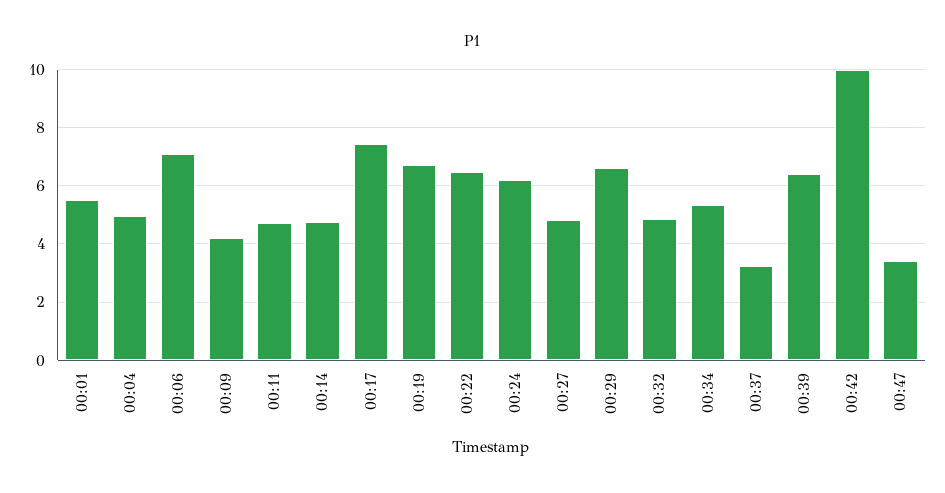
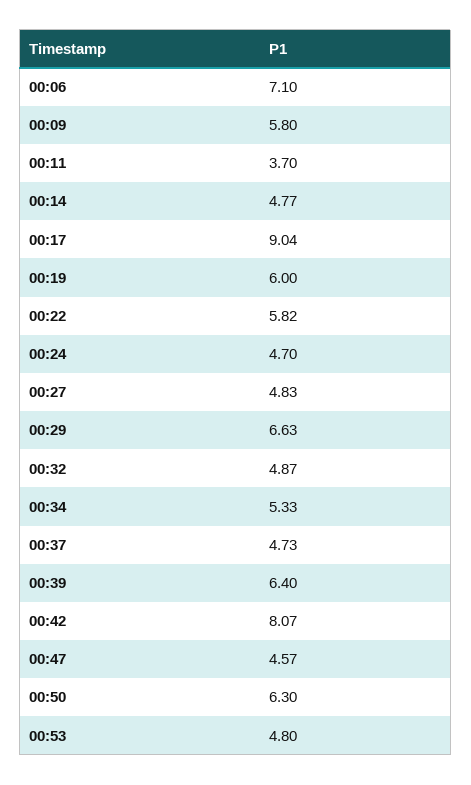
00:01: 5.5 -> none
00:04: 5 -> none
00:09: 4.25 -> 5.8
00:11: 4.75 -> 3.7
00:17: 7.5 -> 9.04
00:19: 6.75 -> 6
00:22: 6.5 -> 5.82
00:24: 6.25 -> 4.7
00:37: 3.25 -> 4.73
00:42: 10 -> 8.07
00:47: 3.5 -> 4.57
00:50: none -> 6.3
00:53: none -> 4.8

